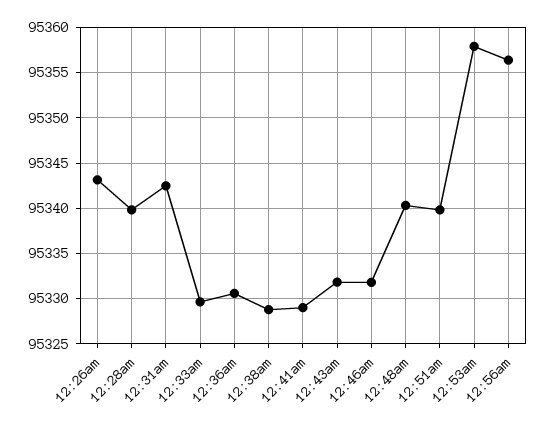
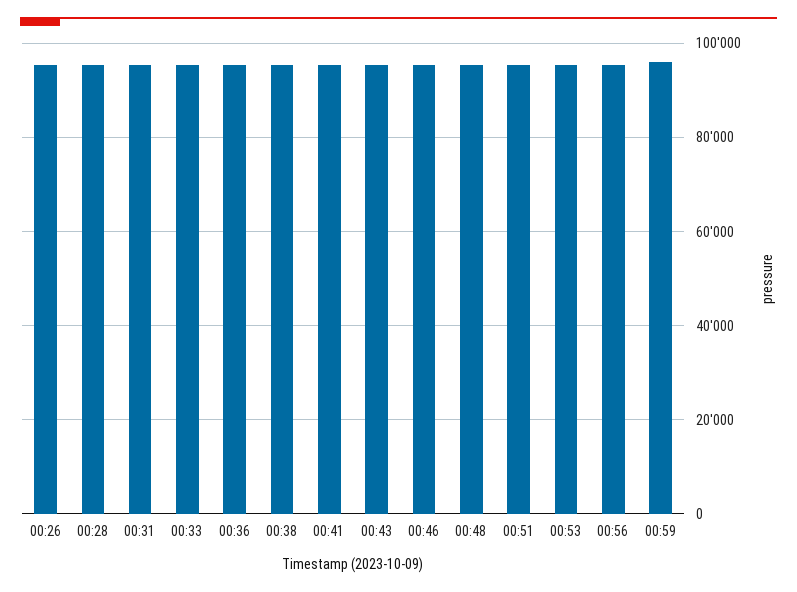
00:59: none -> 96000

